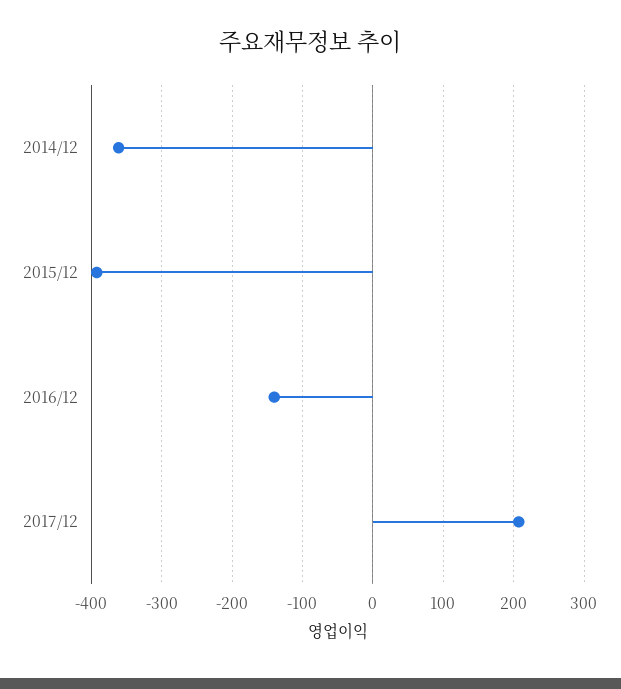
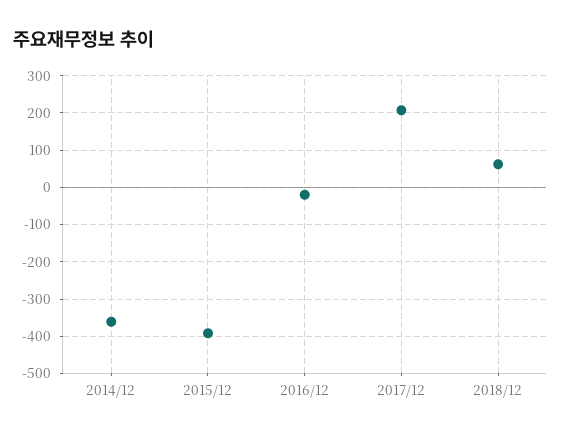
2016/12: -140 -> -20
2018/12: none -> 60

